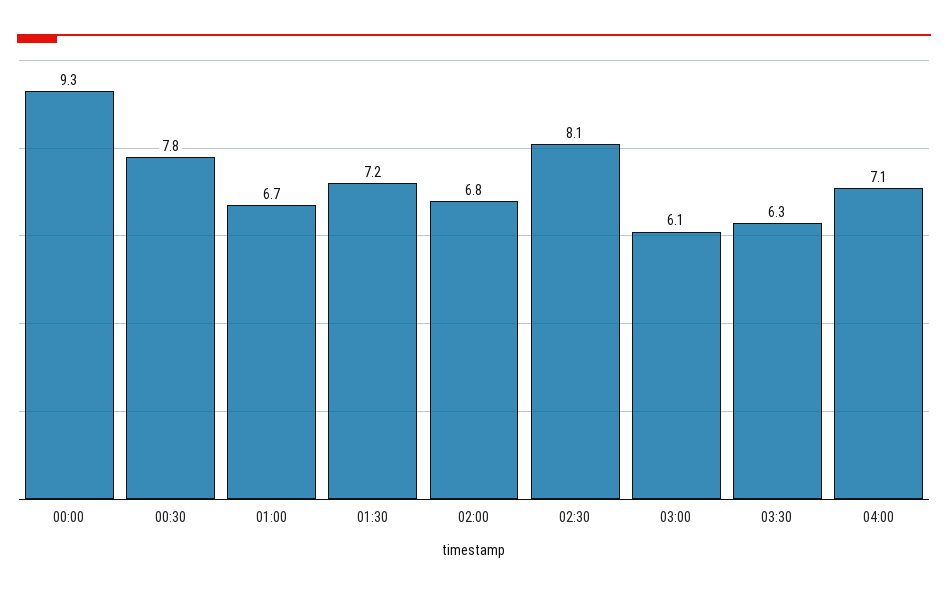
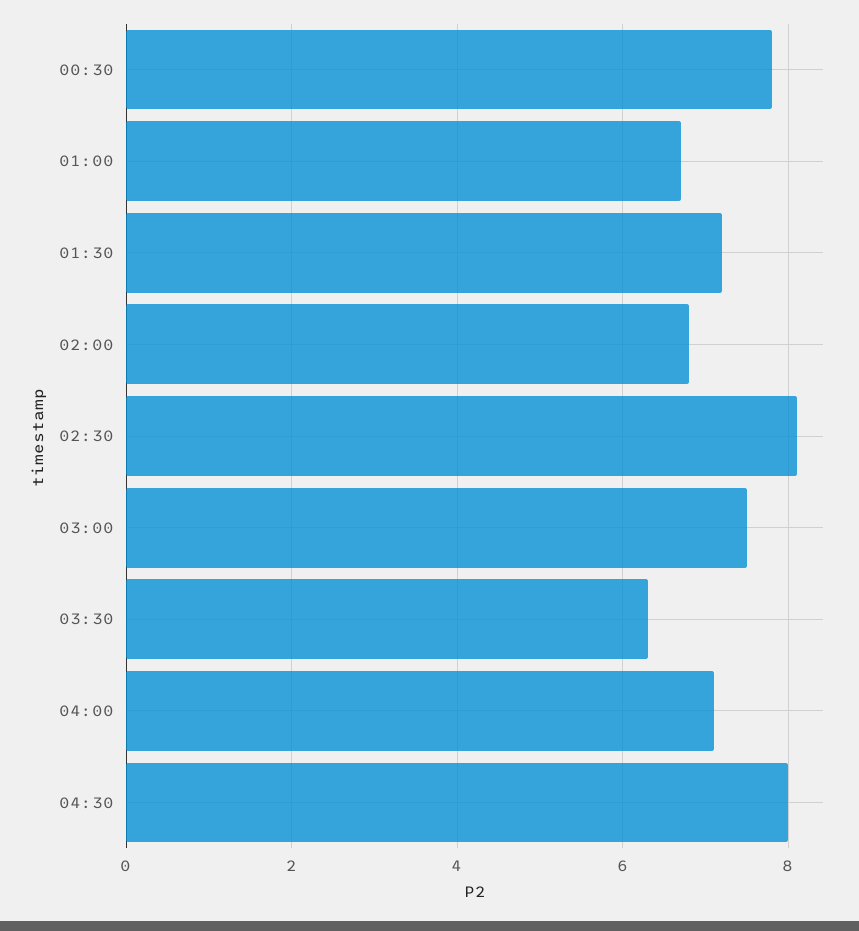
00:00: 9.3 -> none
03:00: 6.1 -> 7.5
04:30: none -> 8

